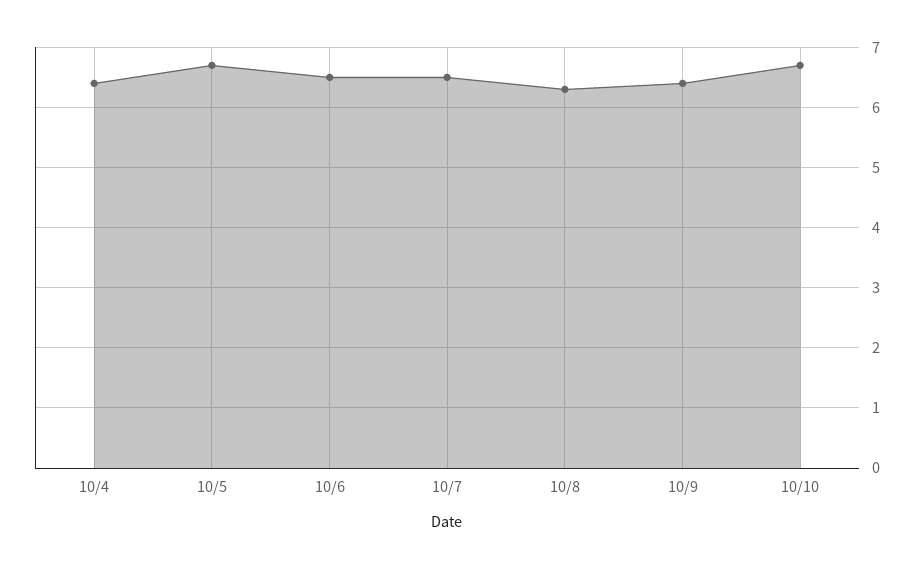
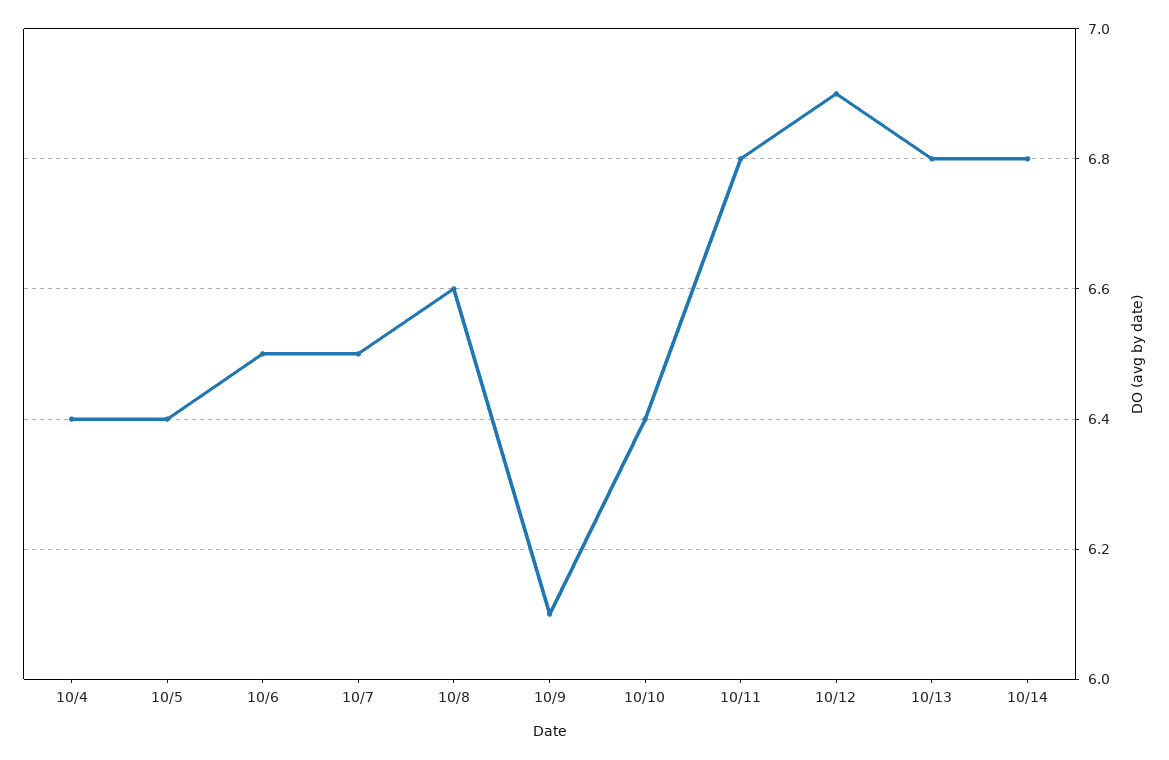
10/5: 6.7 -> 6.4
10/8: 6.3 -> 6.6
10/9: 6.4 -> 6.1
10/10: 6.7 -> 6.4
10/11: none -> 6.8
10/12: none -> 6.9
10/13: none -> 6.8
10/14: none -> 6.8

